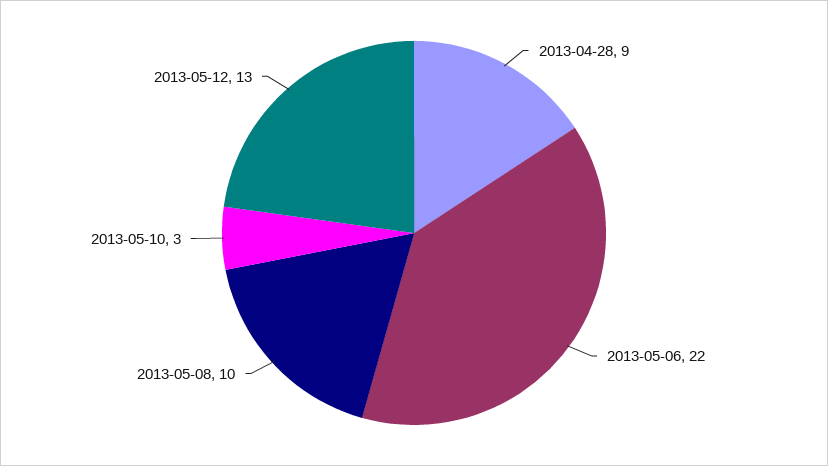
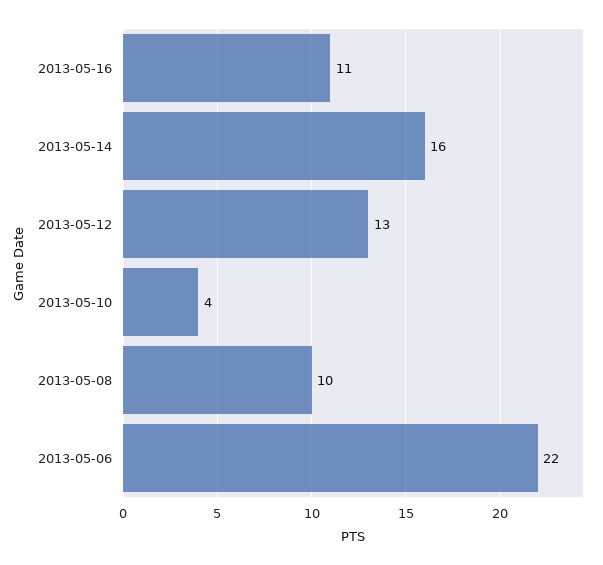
2013-04-28: 9 -> none
2013-05-10: 3 -> 4
2013-05-16: none -> 11
2013-05-14: none -> 16

